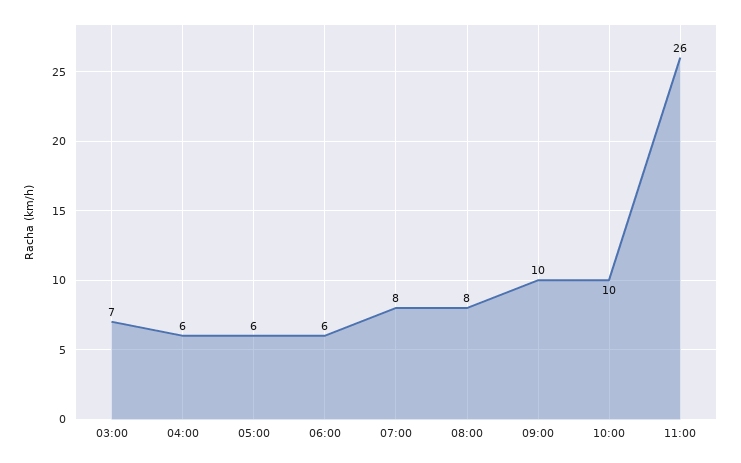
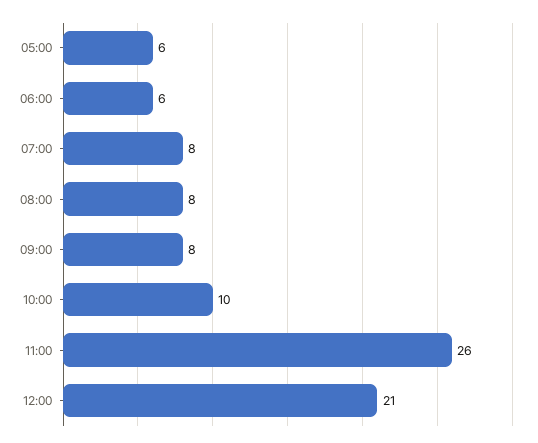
03:00: 7 -> none
04:00: 6 -> none
09:00: 10 -> 8
12:00: none -> 21

